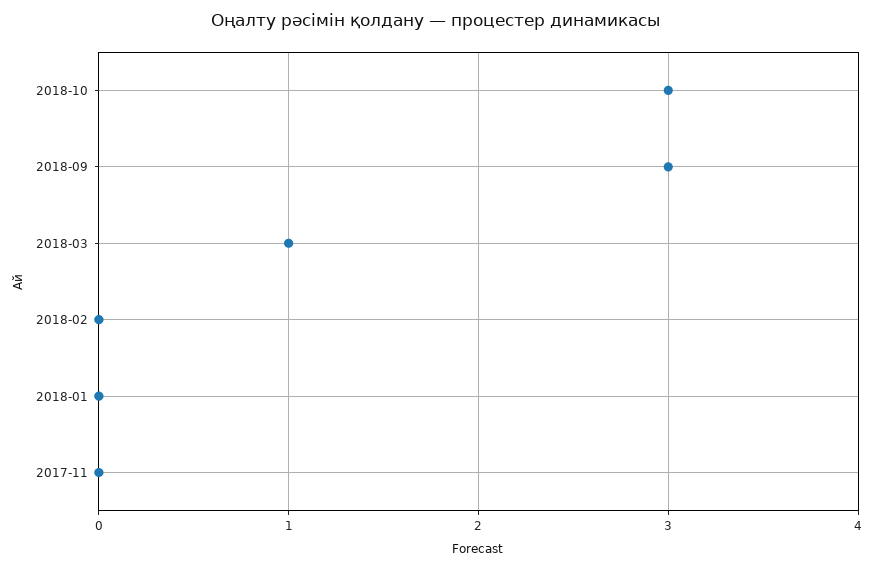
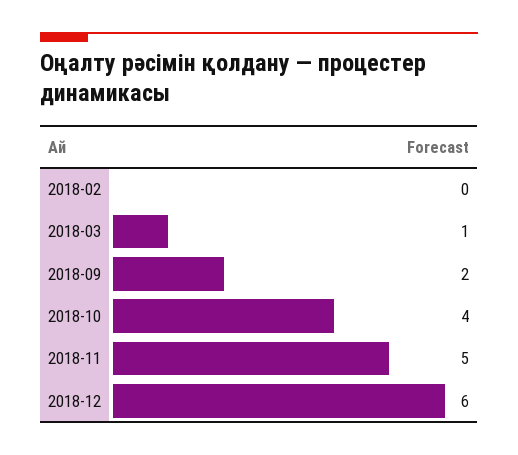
2018-10: 3 -> 4
2018-09: 3 -> 2
2018-01: 0 -> none
2017-11: 0 -> none
2018-11: none -> 5
2018-12: none -> 6

